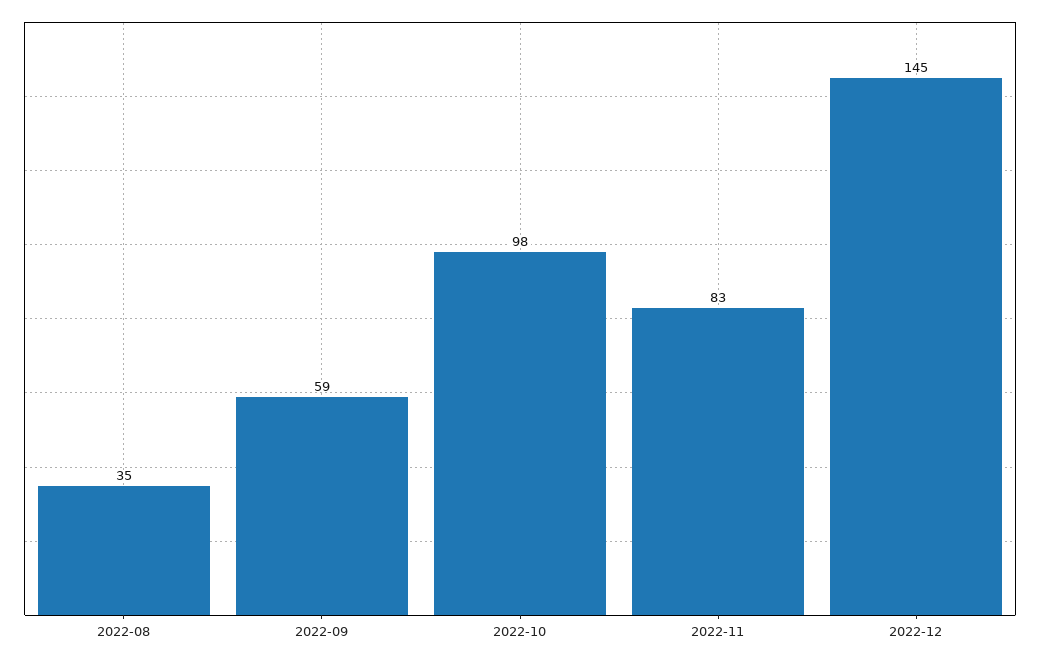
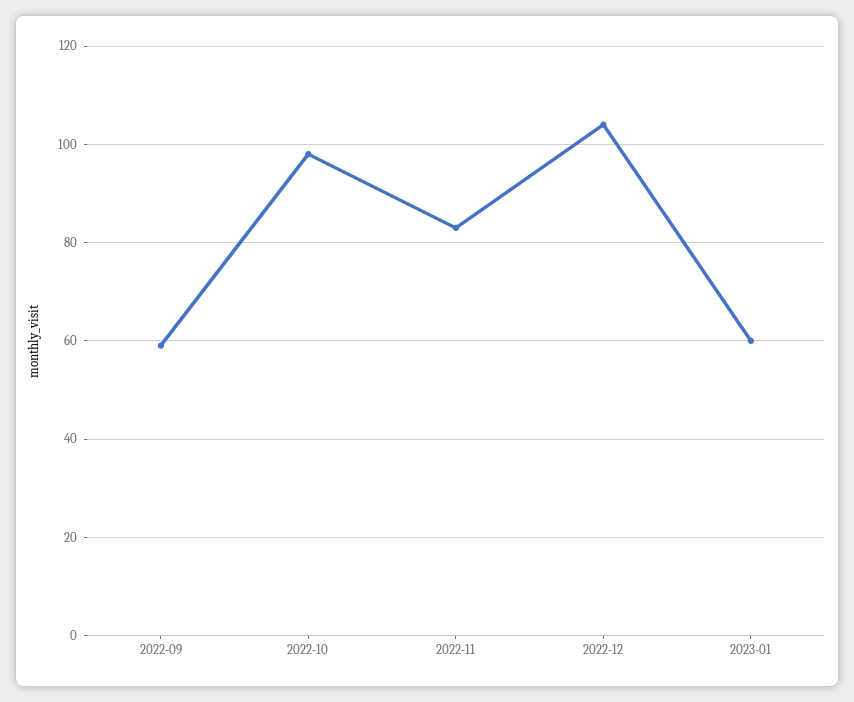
2022-08: 35 -> none
2022-12: 145 -> 105
2023-01: none -> 60

